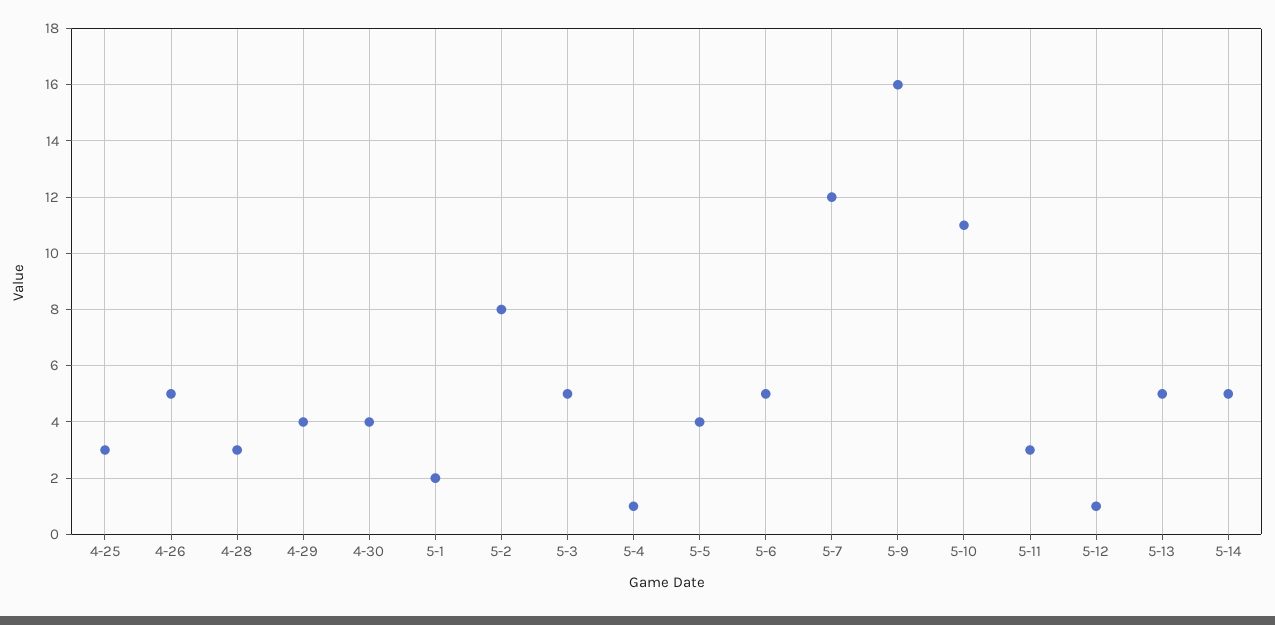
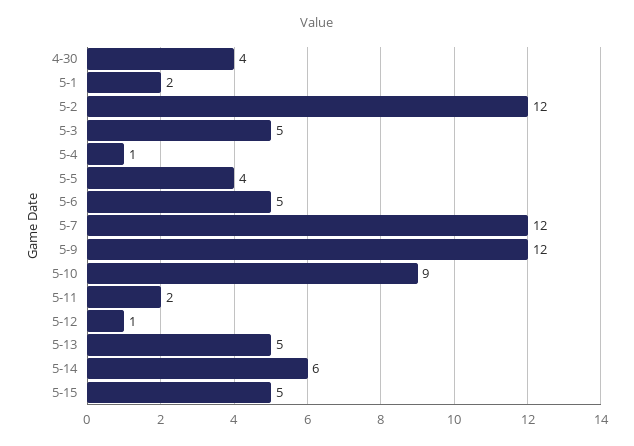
4-25: 3 -> none
4-26: 5 -> none
4-28: 3 -> none
4-29: 4 -> none
5-2: 8 -> 12
5-9: 16 -> 12
5-10: 11 -> 9
5-11: 3 -> 2
5-14: 5 -> 6
5-15: none -> 5

